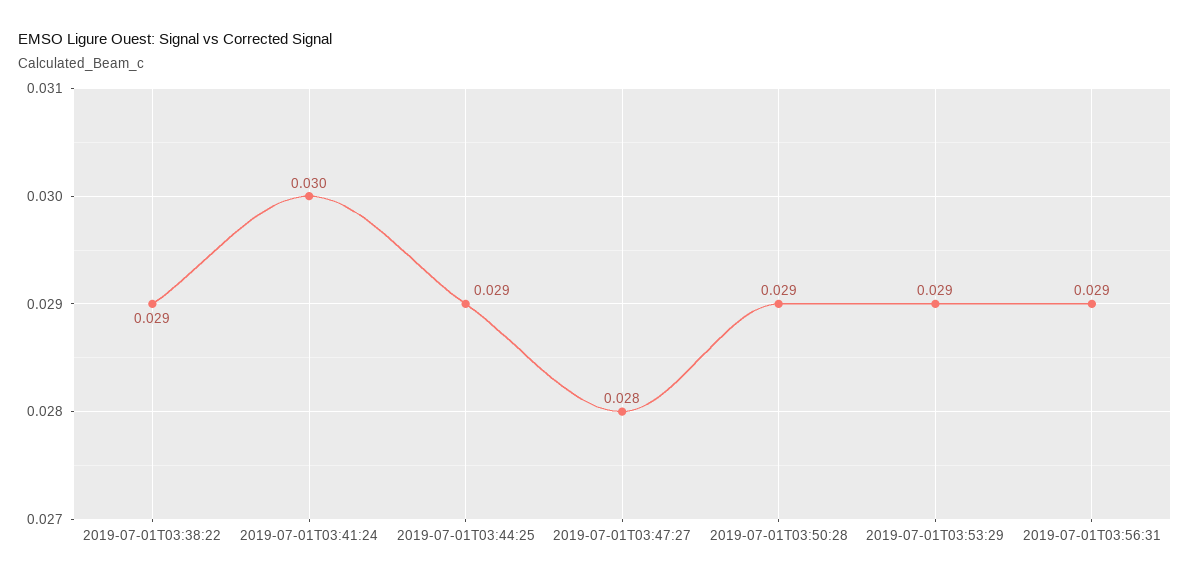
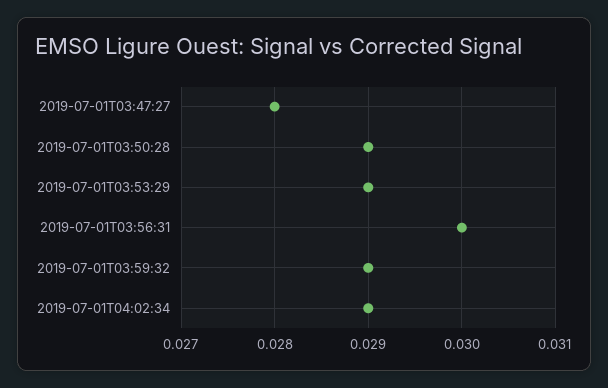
2019-07-01T03:38:22: 0.029 -> none
2019-07-01T03:41:24: 0.03 -> none
2019-07-01T03:44:25: 0.029 -> none
2019-07-01T03:56:31: 0.029 -> 0.03
2019-07-01T03:59:32: none -> 0.029
2019-07-01T04:02:34: none -> 0.029

